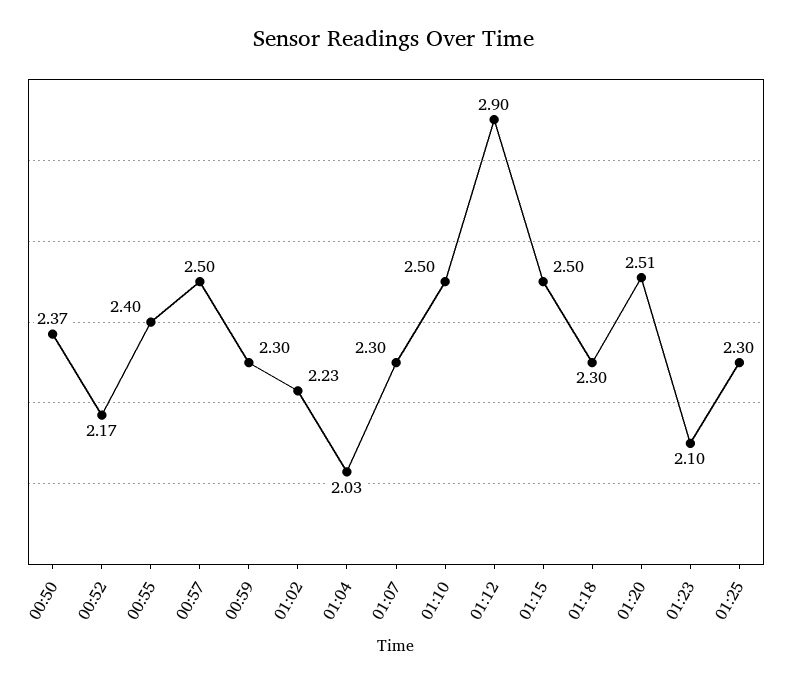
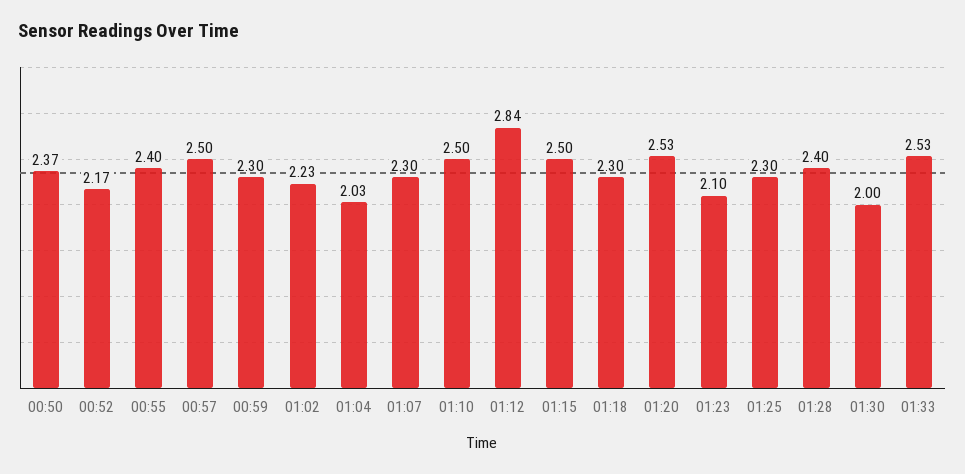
01:12: 2.9 -> 2.84
01:20: 2.51 -> 2.53
01:28: none -> 2.4
01:30: none -> 2
01:33: none -> 2.53

